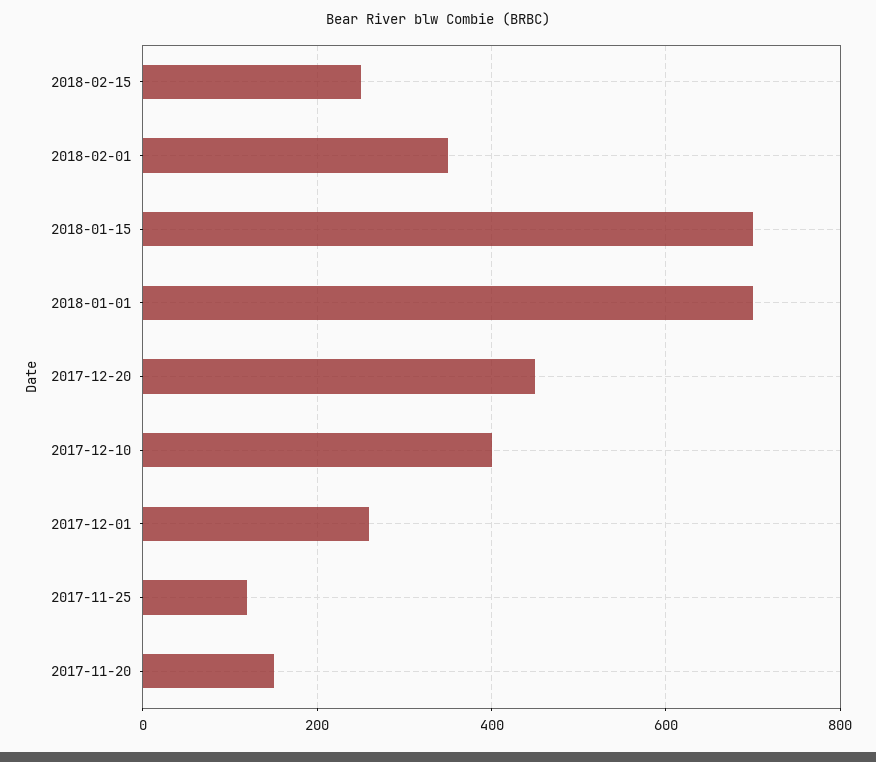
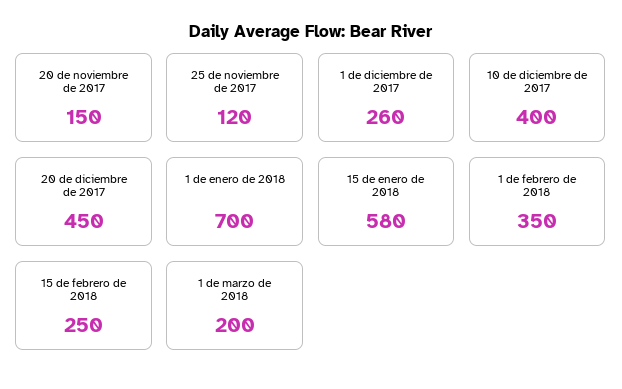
2018-01-15: 700 -> 580
1 de marzo de 2018: none -> 200

